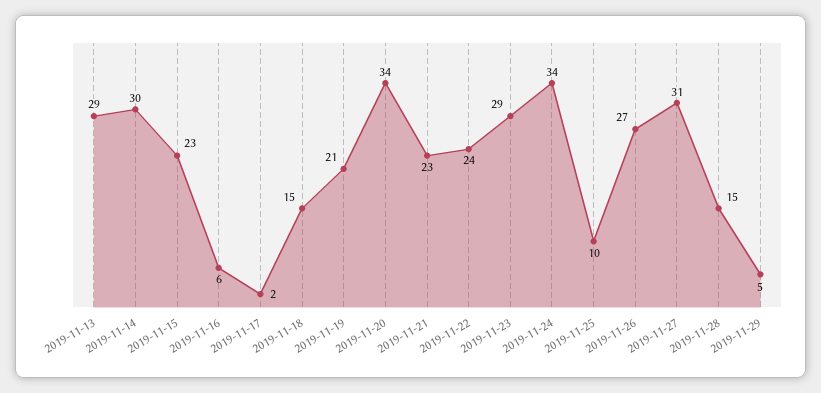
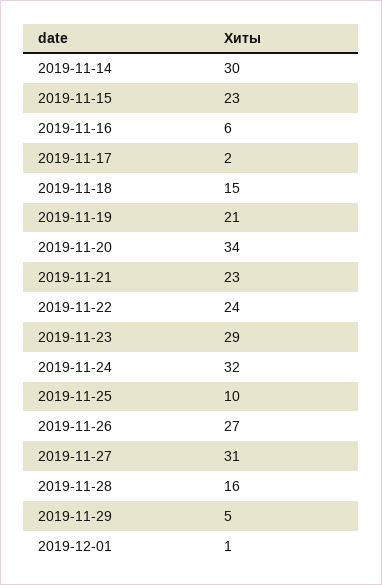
2019-11-13: 29 -> none
2019-11-24: 34 -> 32
2019-11-28: 15 -> 16
2019-12-01: none -> 1

